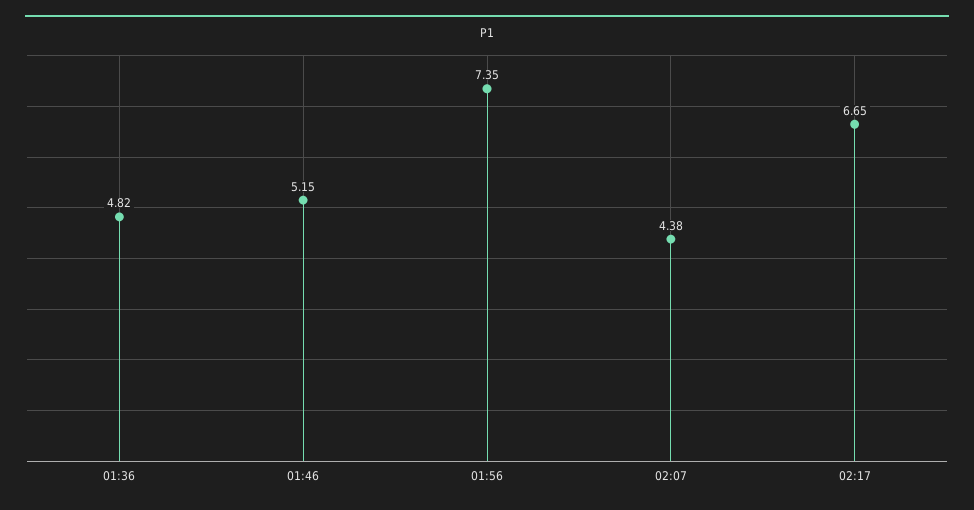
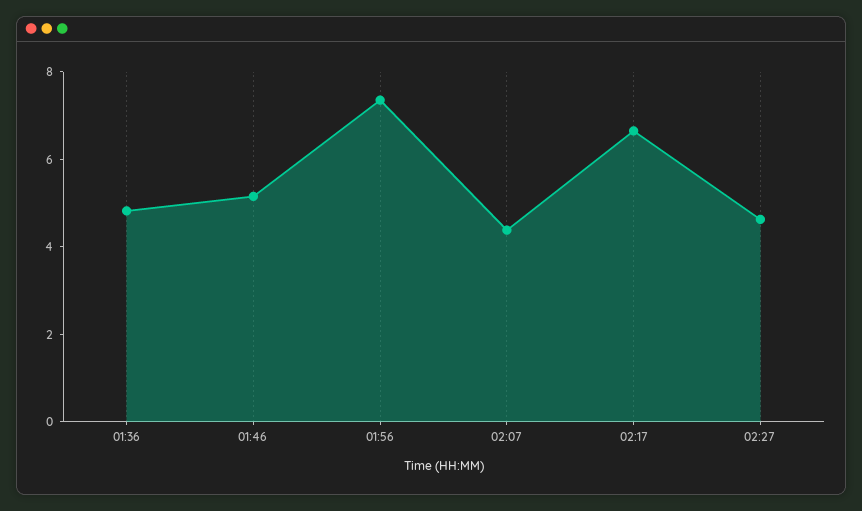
02:27: none -> 4.5

